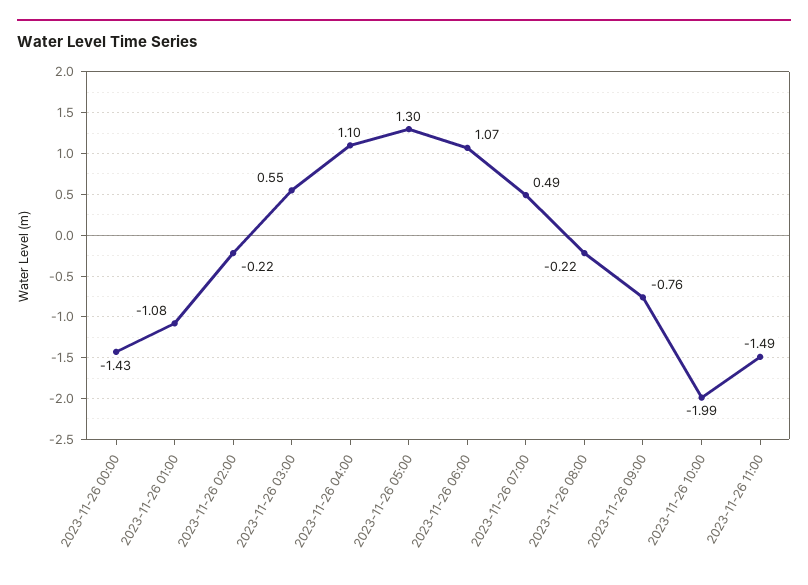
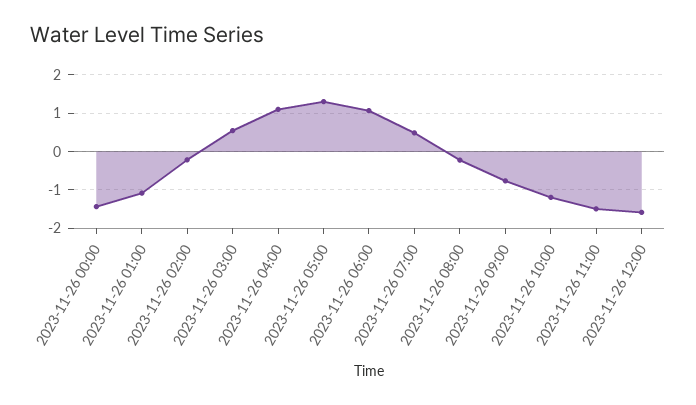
2023-11-26 10:00: -1.99 -> -1.2
2023-11-26 12:00: none -> -1.6

